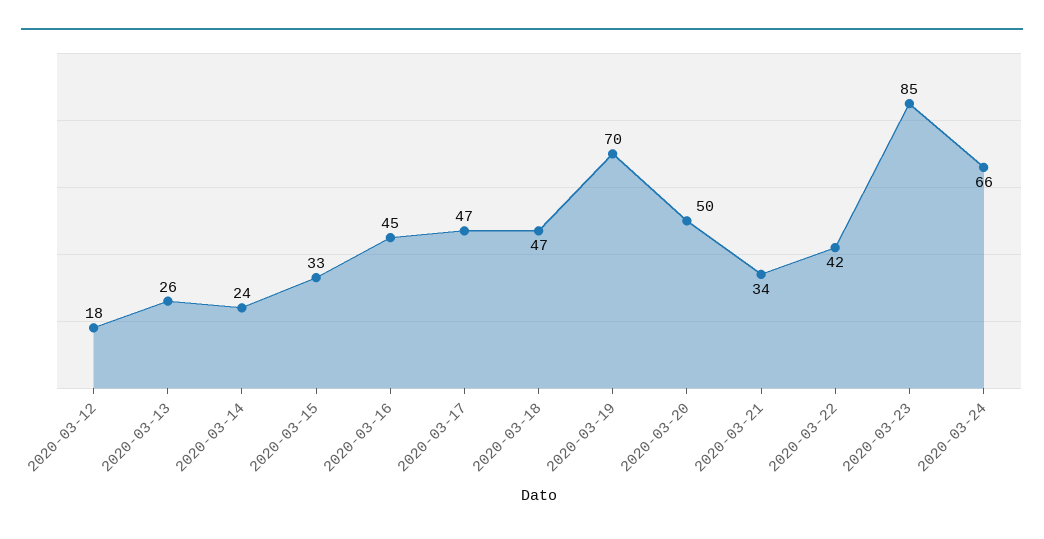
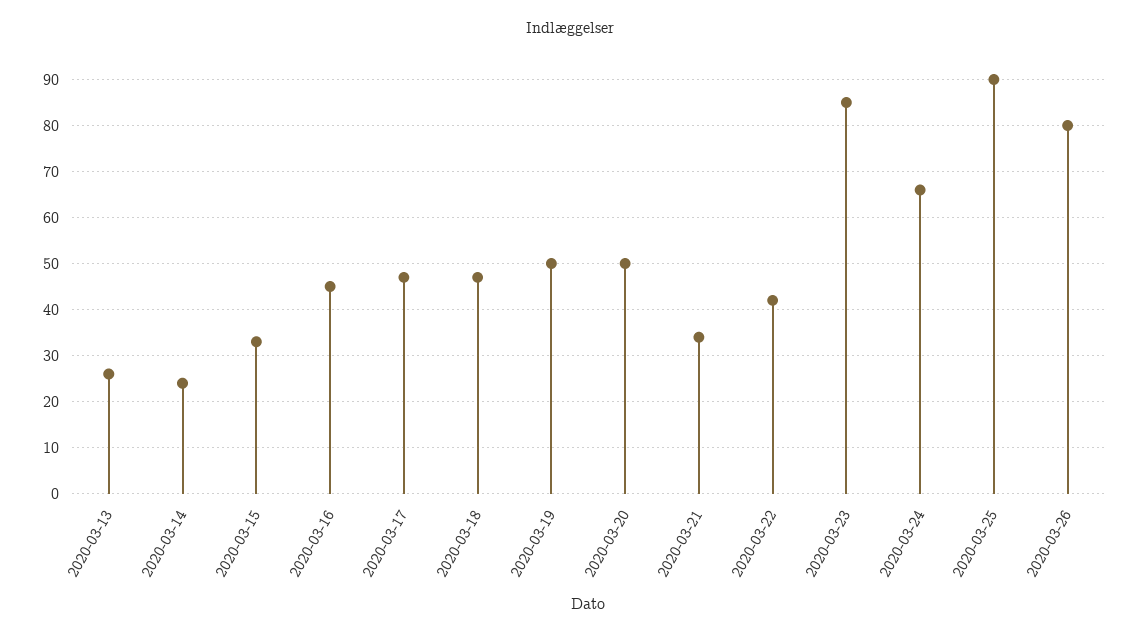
2020-03-12: 18 -> none
2020-03-19: 70 -> 50
2020-03-25: none -> 90
2020-03-26: none -> 80

